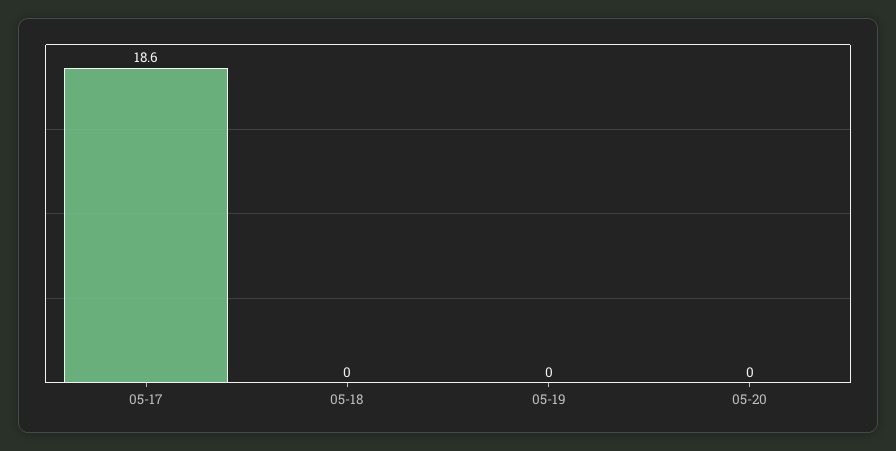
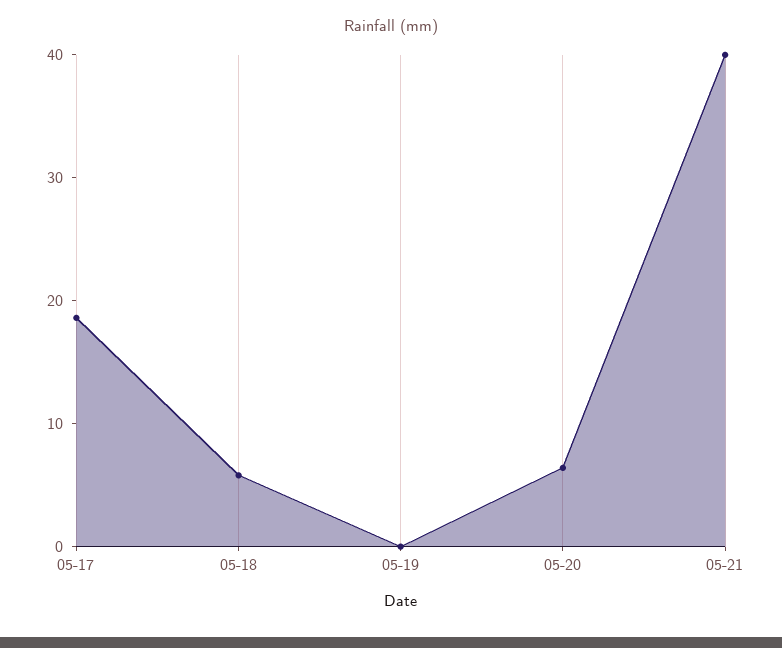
05-18: 0 -> 6
05-20: 0 -> 6
05-21: none -> 40

